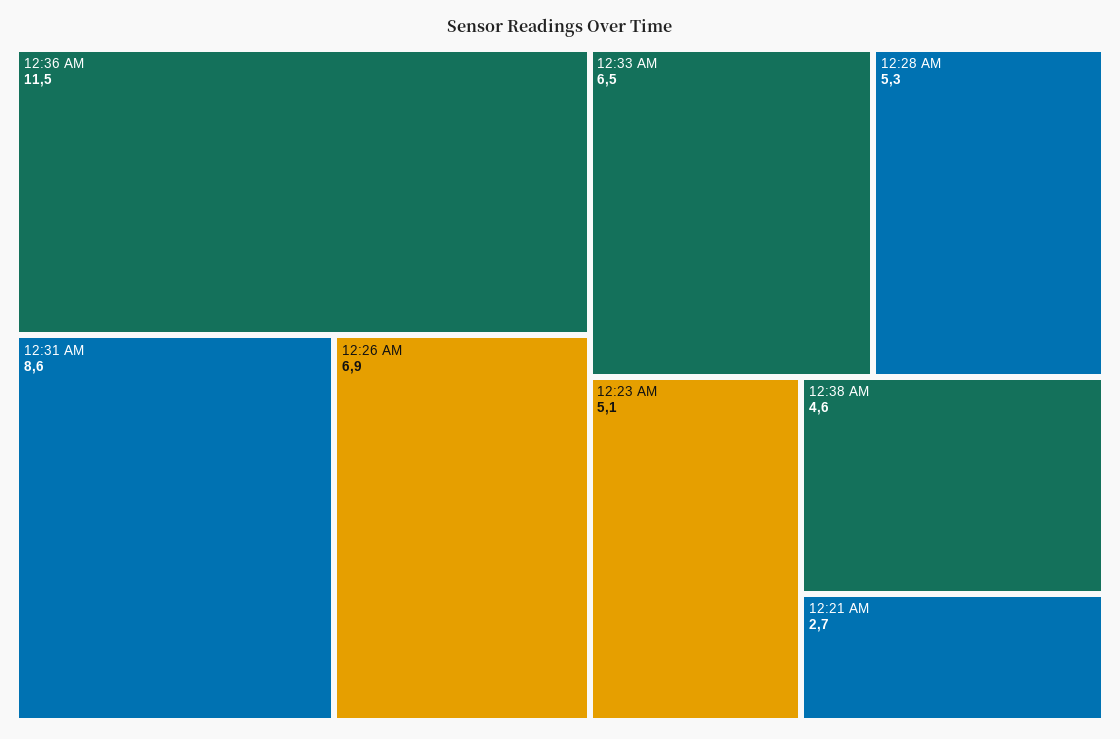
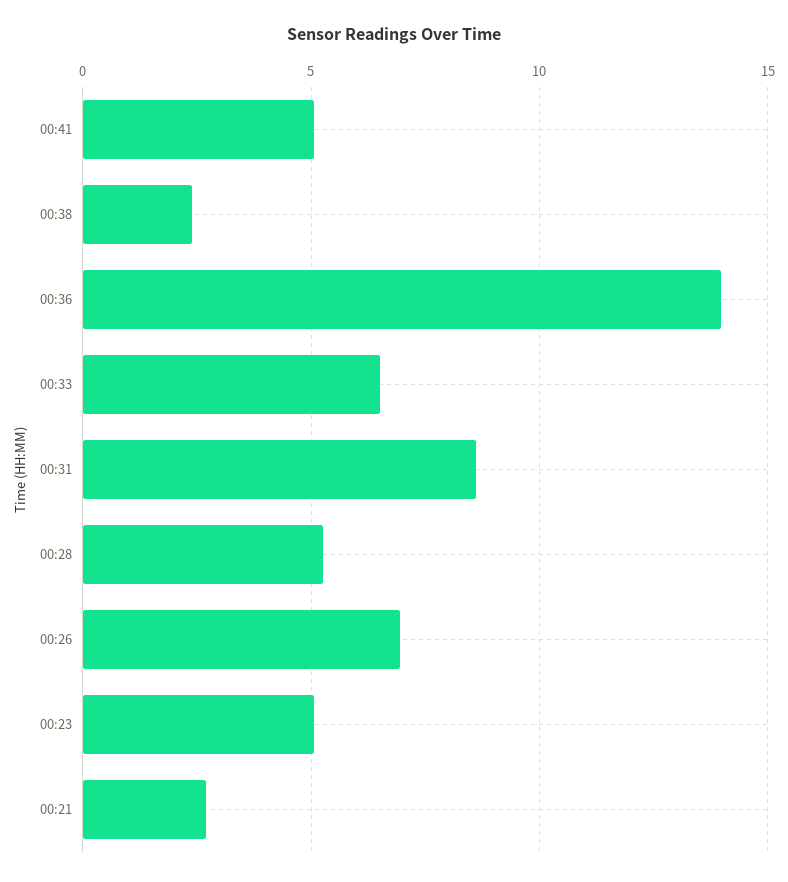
12:36 AM: 11.5 -> 14
12:38 AM: 4.6 -> 2.5
00:41: none -> 5

